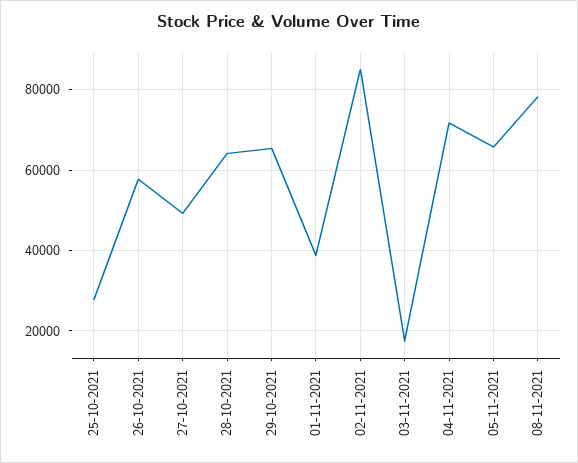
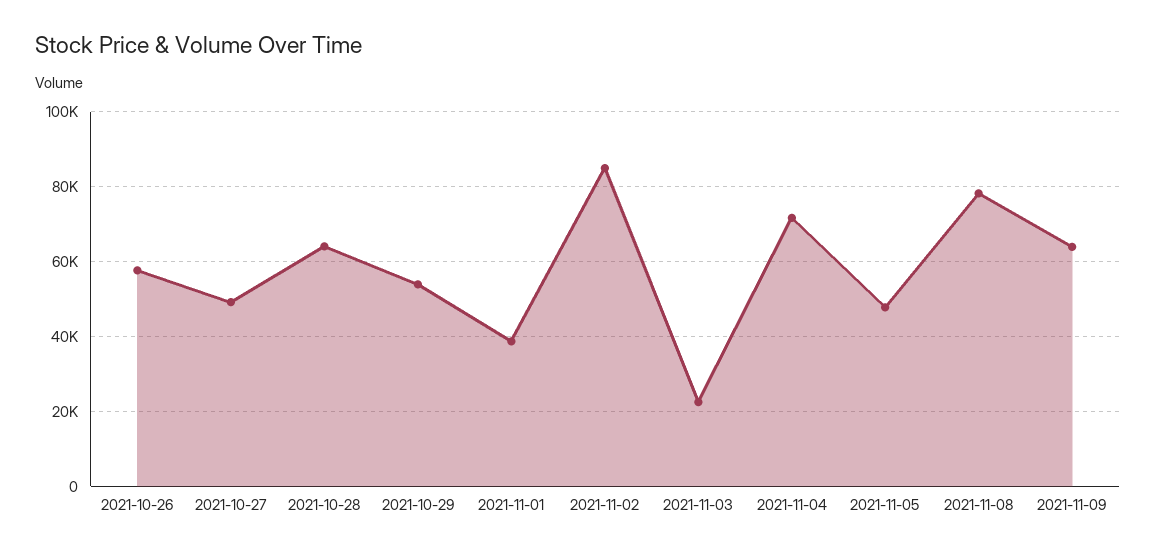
25-10-2021: 28000 -> none
29-10-2021: 66000 -> 54000
03-11-2021: 18000 -> 22000
05-11-2021: 66000 -> 48000
2021-11-09: none -> 64000

